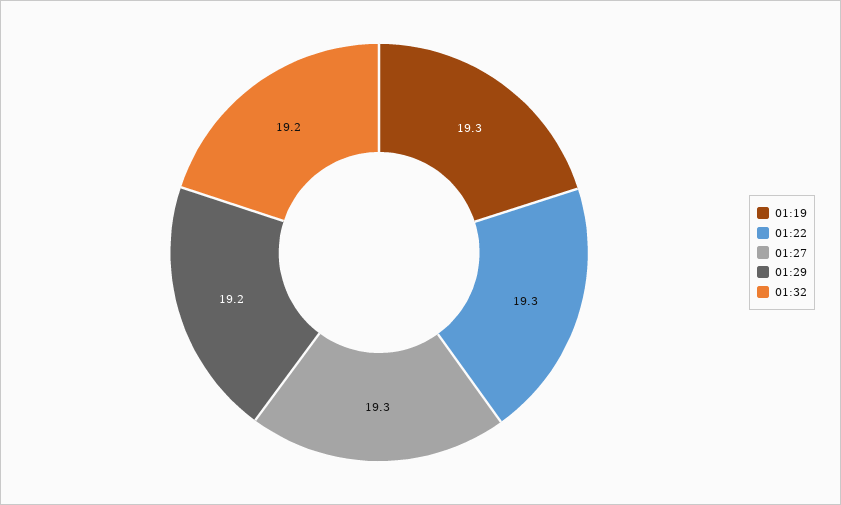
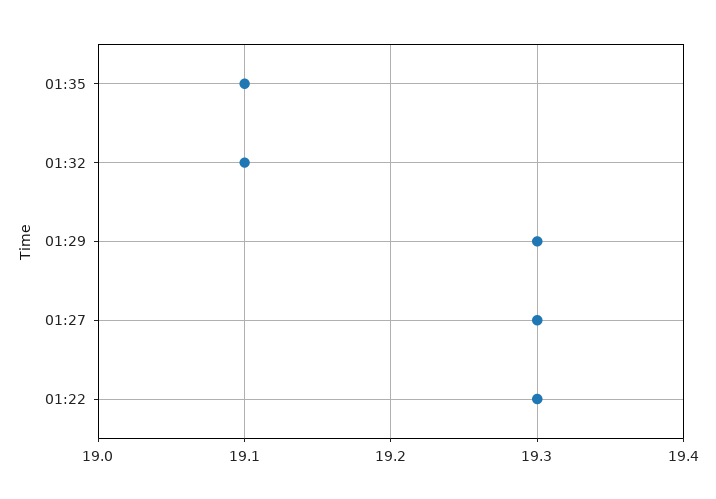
01:19: 19.3 -> none
01:29: 19.2 -> 19.3
01:32: 19.2 -> 19.1
01:35: none -> 19.1

